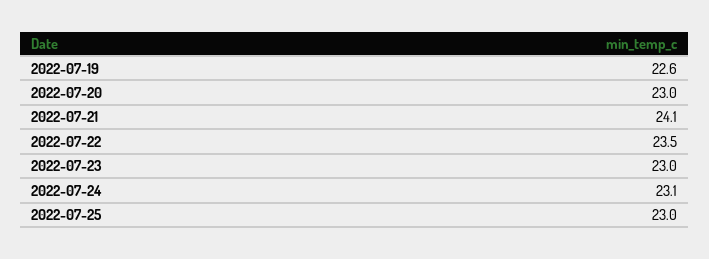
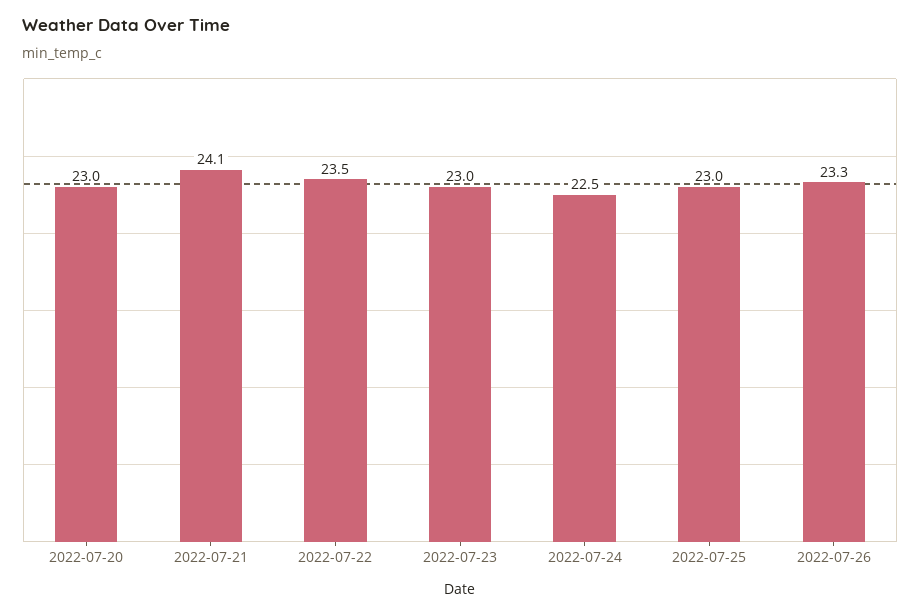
2022-07-19: 22.6 -> none
2022-07-24: 23.1 -> 22.5
2022-07-26: none -> 23.3

